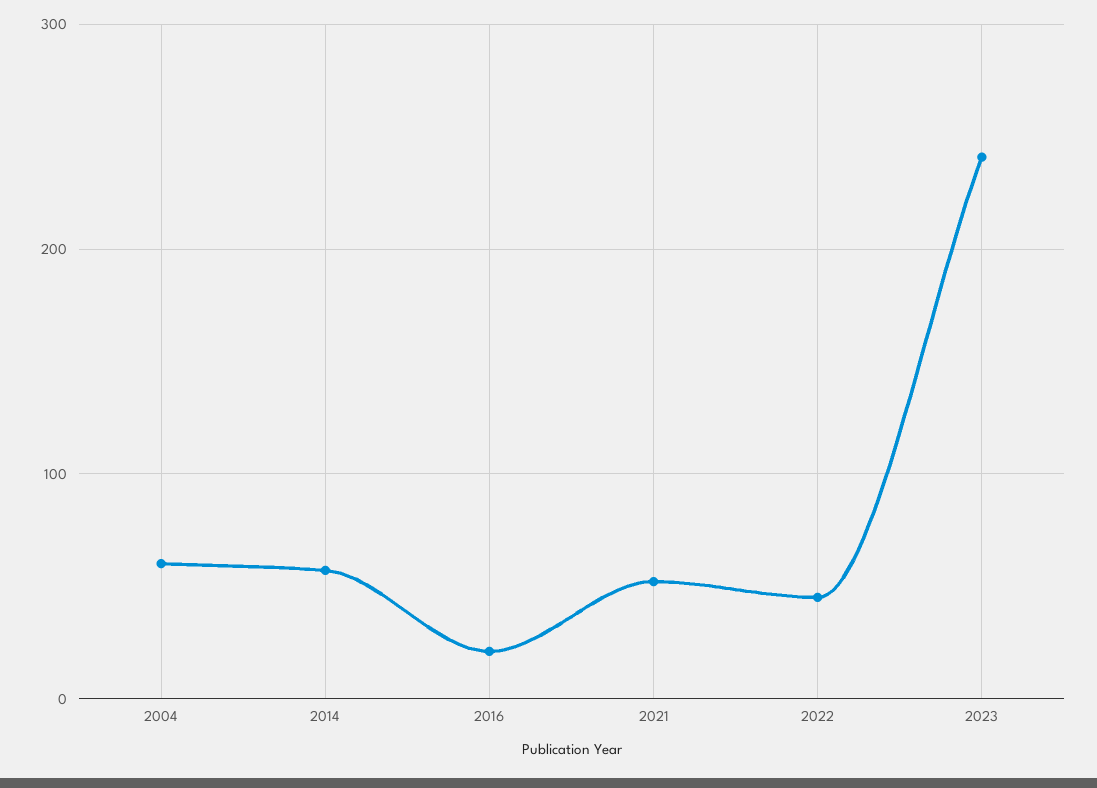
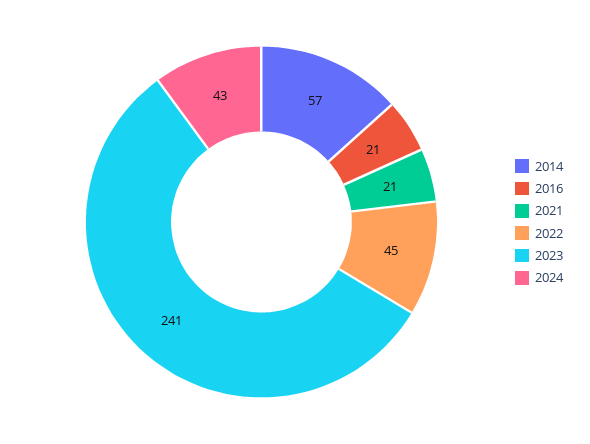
2004: 60 -> none
2021: 50 -> 21
2024: none -> 43

